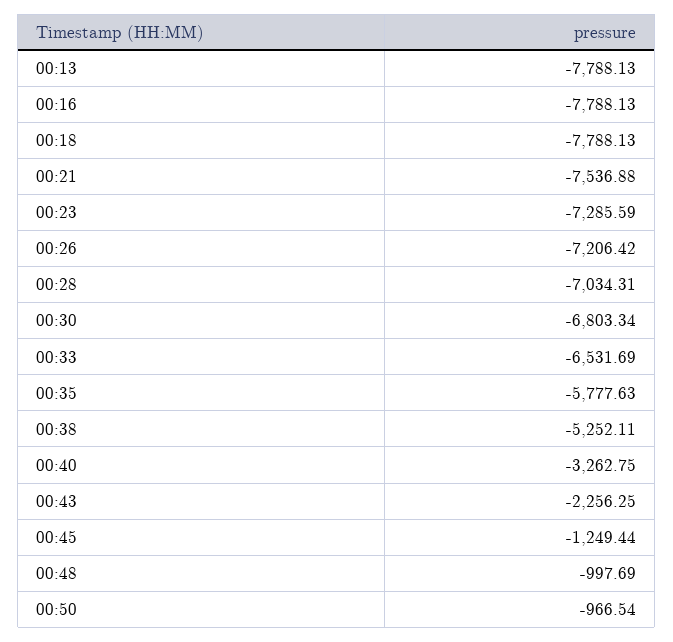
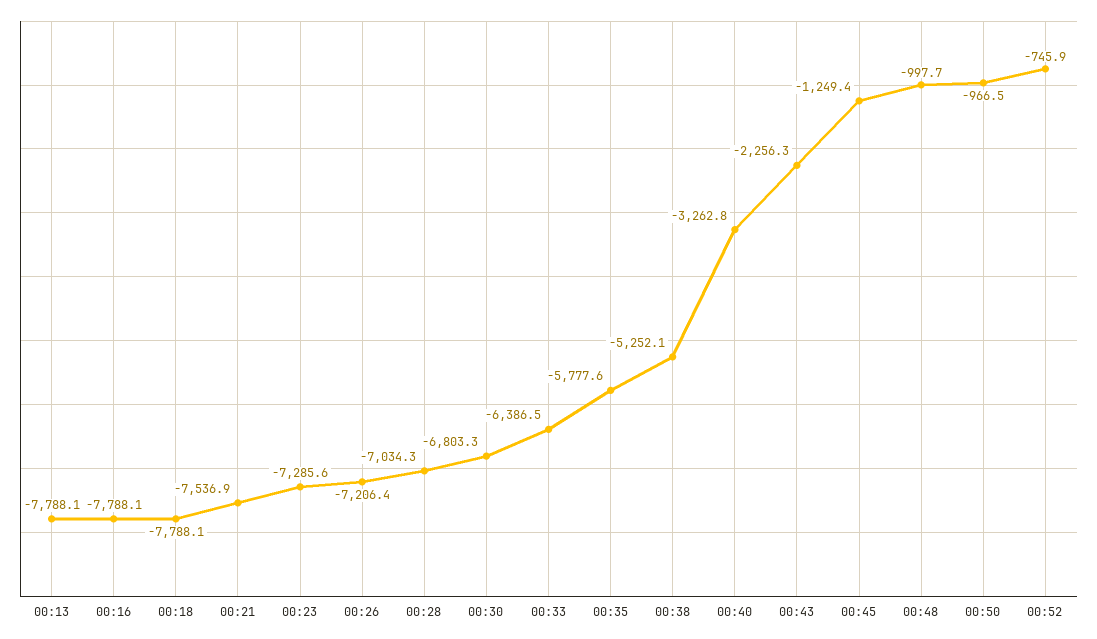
00:33: -6531.69 -> -6386.5
00:52: none -> -745.9

